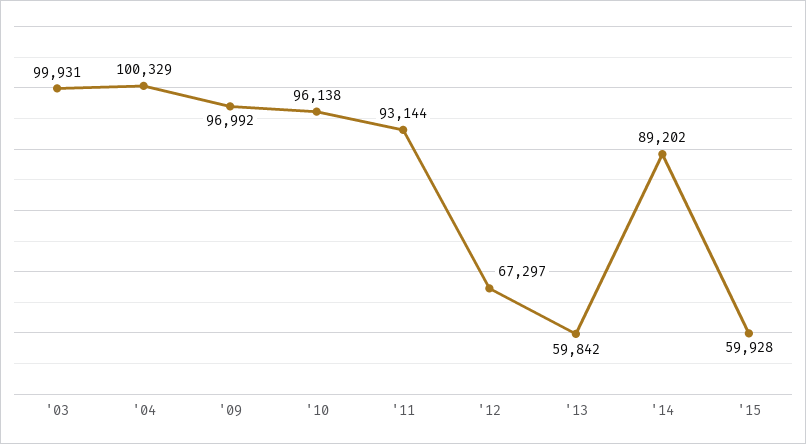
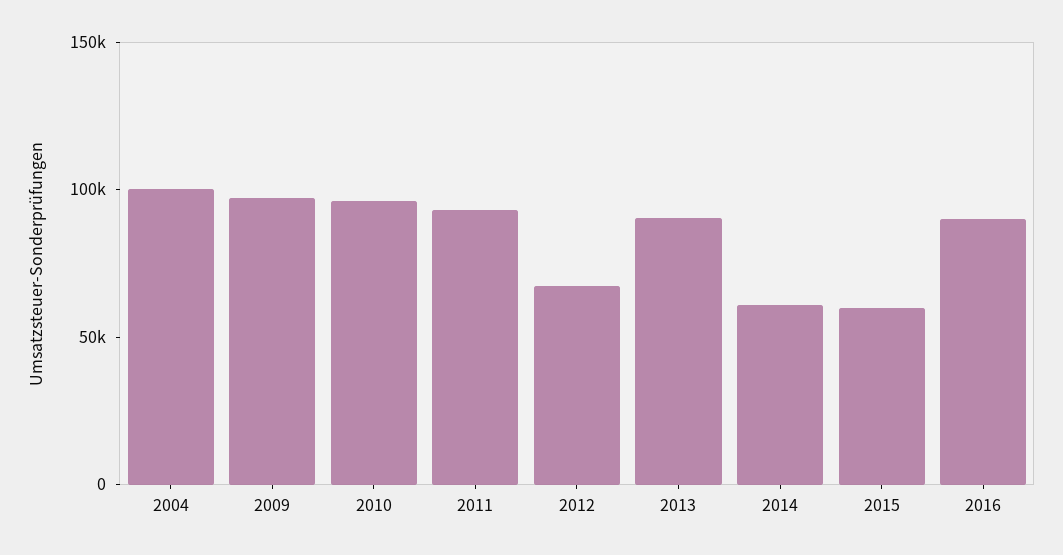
'03: 99931 -> none
'13: 59842 -> 90000
'14: 89202 -> 60000
2016: none -> 90000

